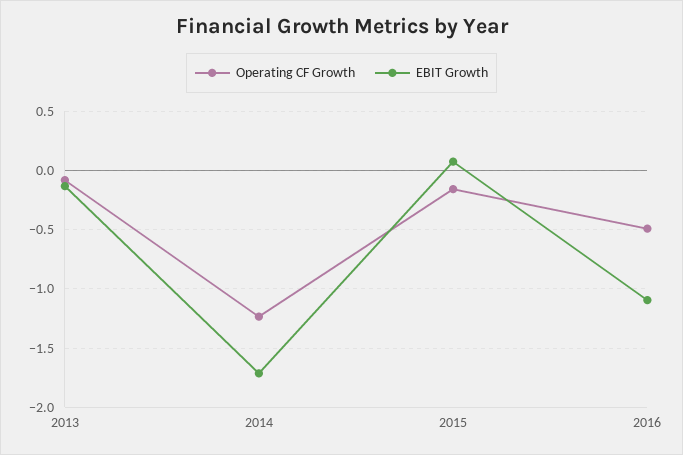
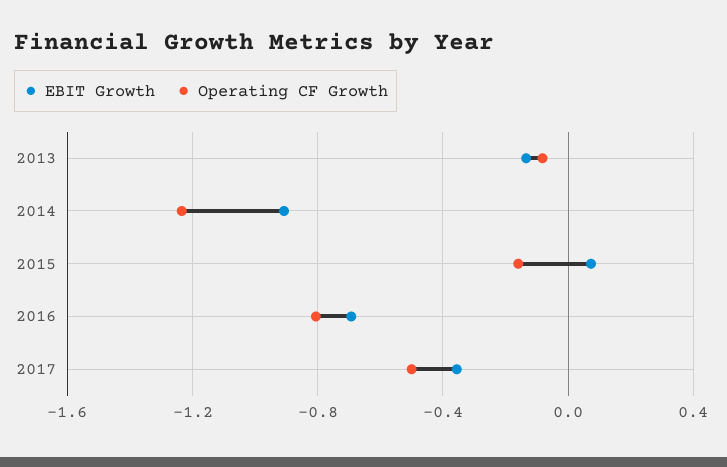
EBIT Growth, 2014: -1.7 -> -0.9
Operating CF Growth, 2016: -0.5 -> -0.8
EBIT Growth, 2016: -1.1 -> -0.7
EBIT Growth, 2017: none -> -0.35
Operating CF Growth, 2017: none -> -0.5

